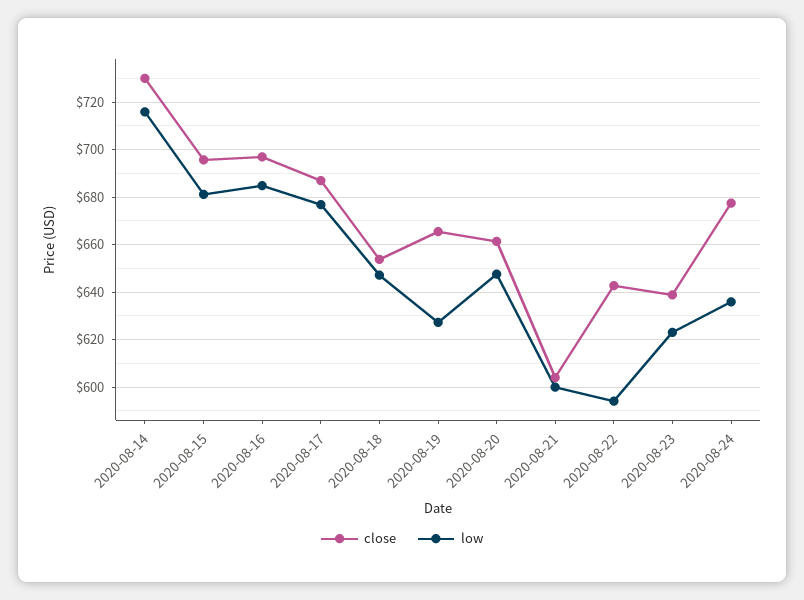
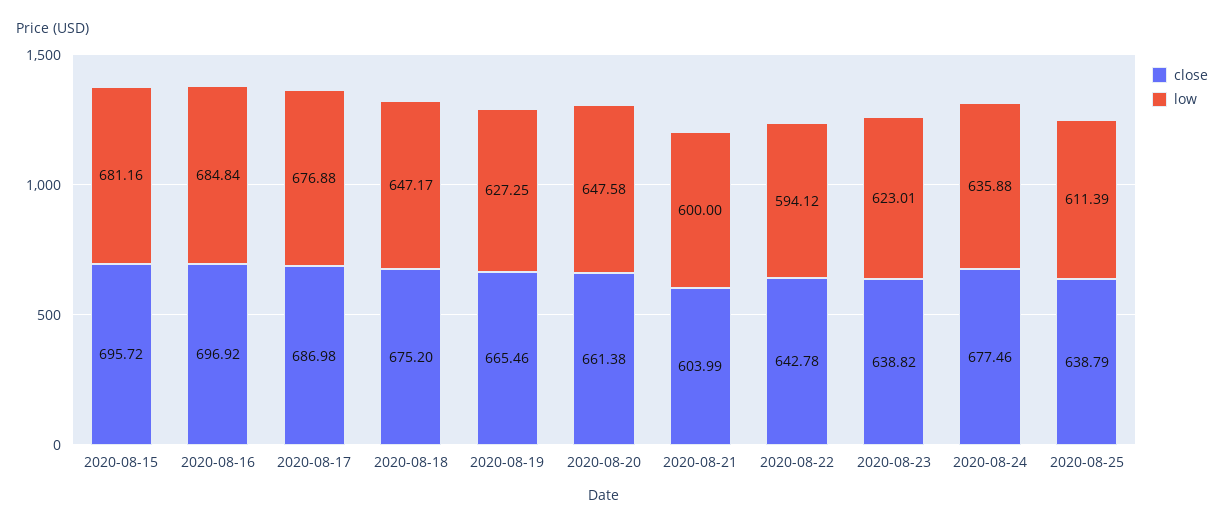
close, 2020-08-14: 730 -> none
low, 2020-08-14: 715 -> none
close, 2020-08-18: 655 -> 675.2
close, 2020-08-25: none -> 638.79
low, 2020-08-25: none -> 611.39

